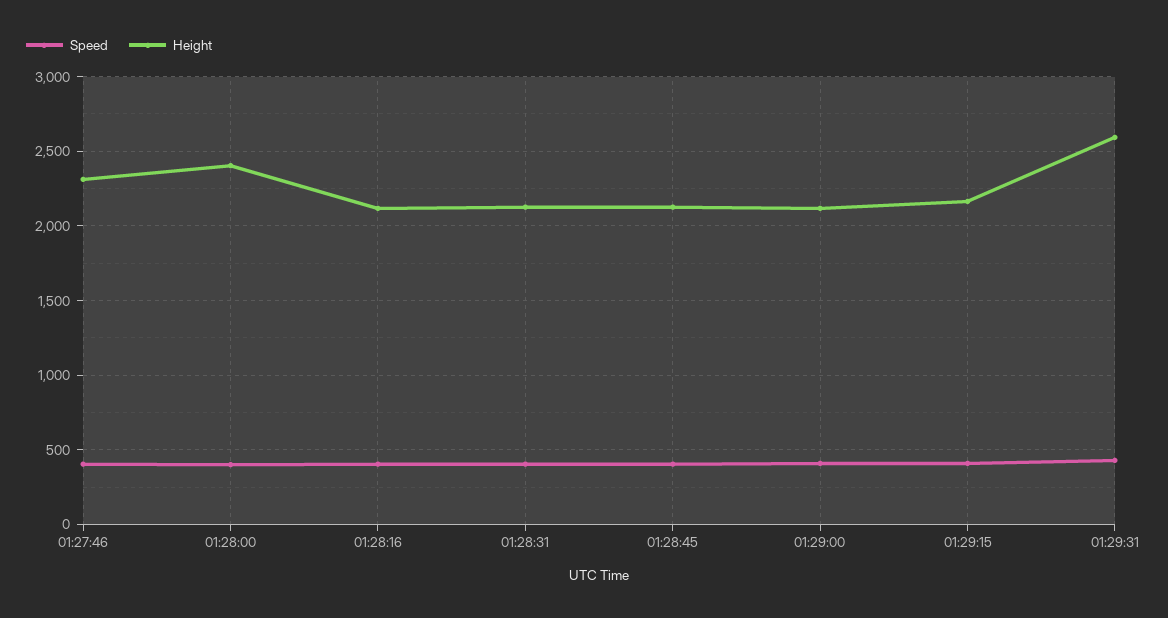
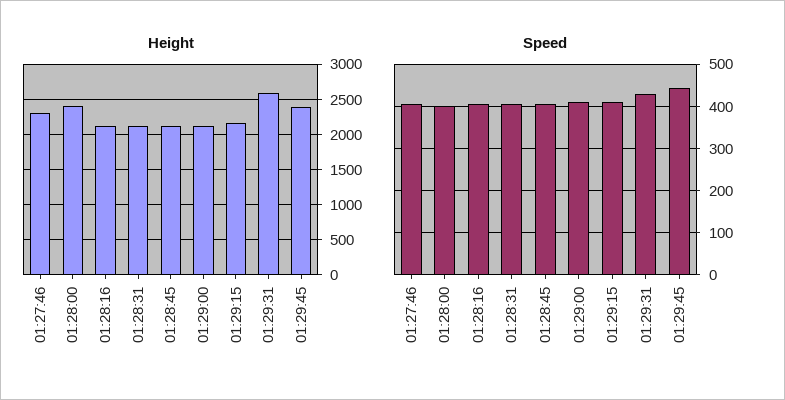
Height, 01:29:45: none -> 2400
Speed, 01:29:45: none -> 440

